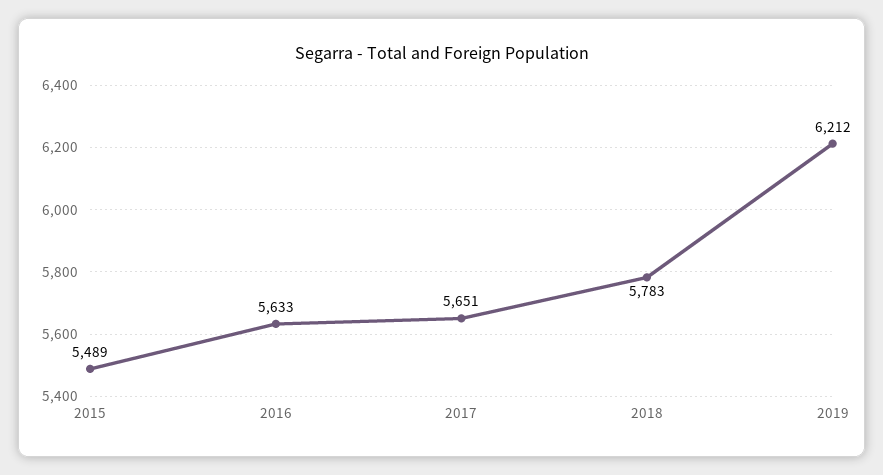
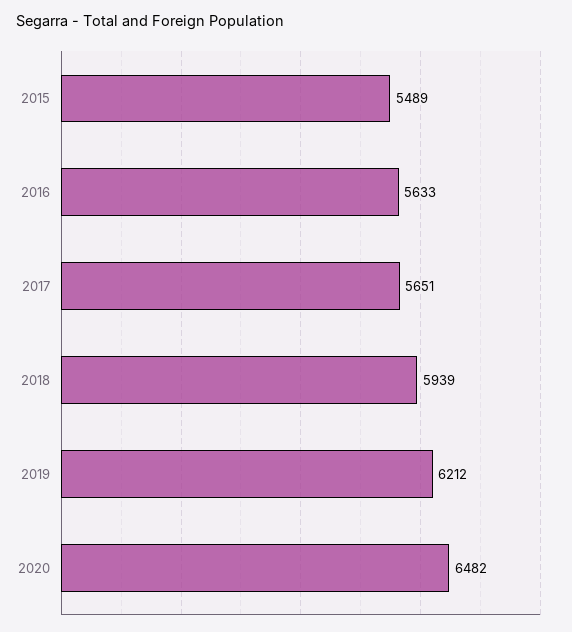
2018: 5783 -> 5939
2020: none -> 6482

